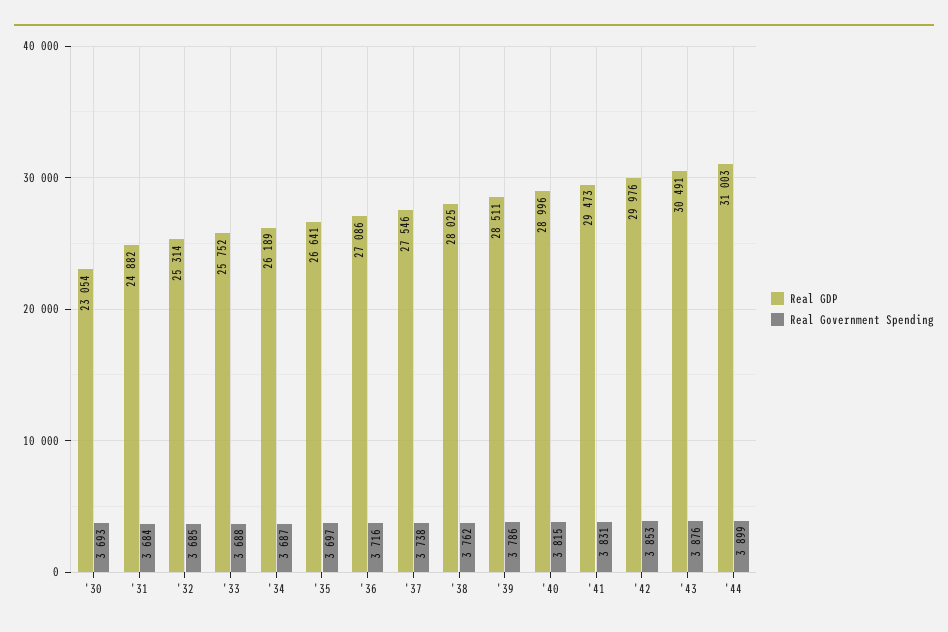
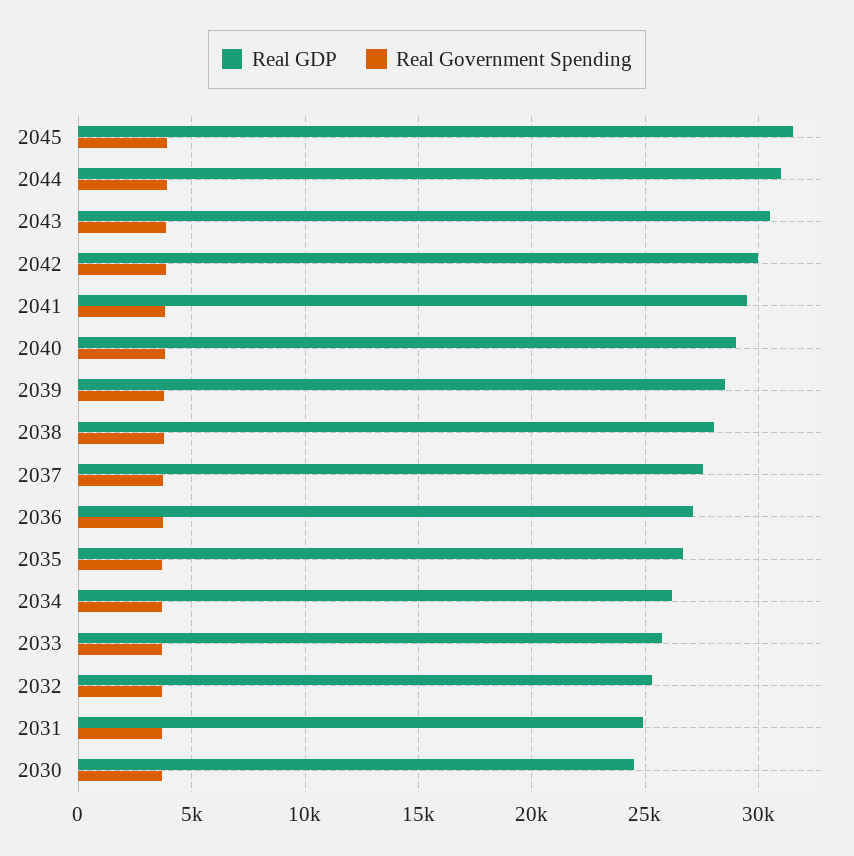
Real GDP, '30: 23054 -> 24500
Real GDP, 2045: none -> 31500
Real Government Spending, 2045: none -> 4000

